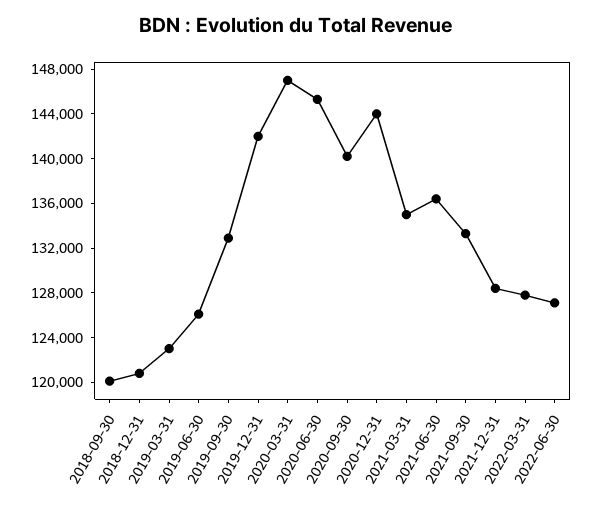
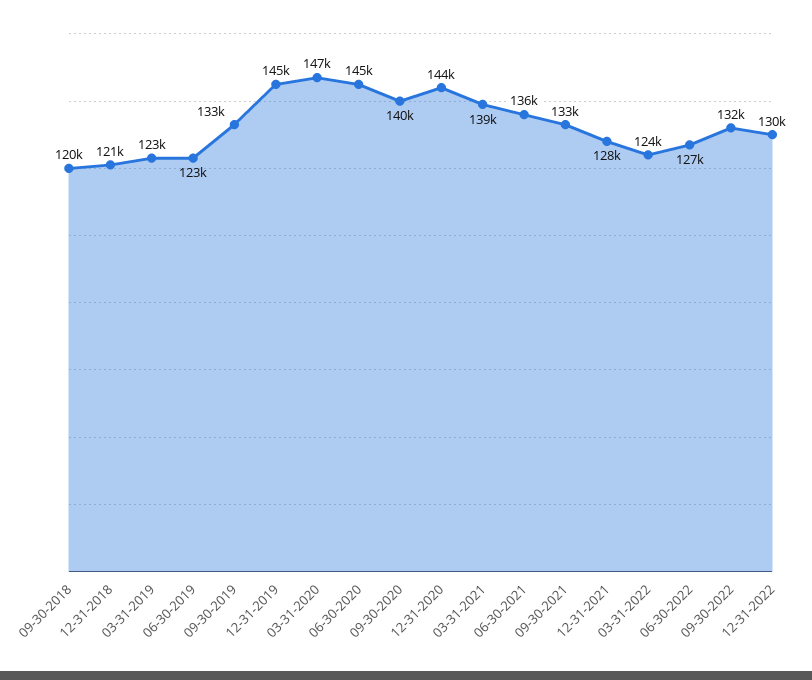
2019-06-30: 126000 -> 123000
2019-12-31: 142000 -> 145000
2021-03-31: 135000 -> 139000
2022-03-31: 128000 -> 124000
09-30-2022: none -> 132000
12-31-2022: none -> 130000

